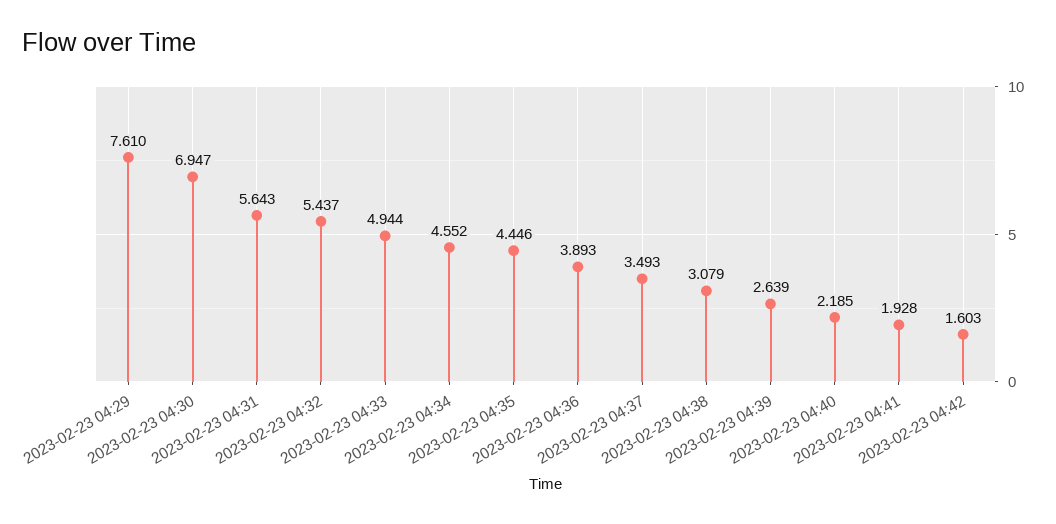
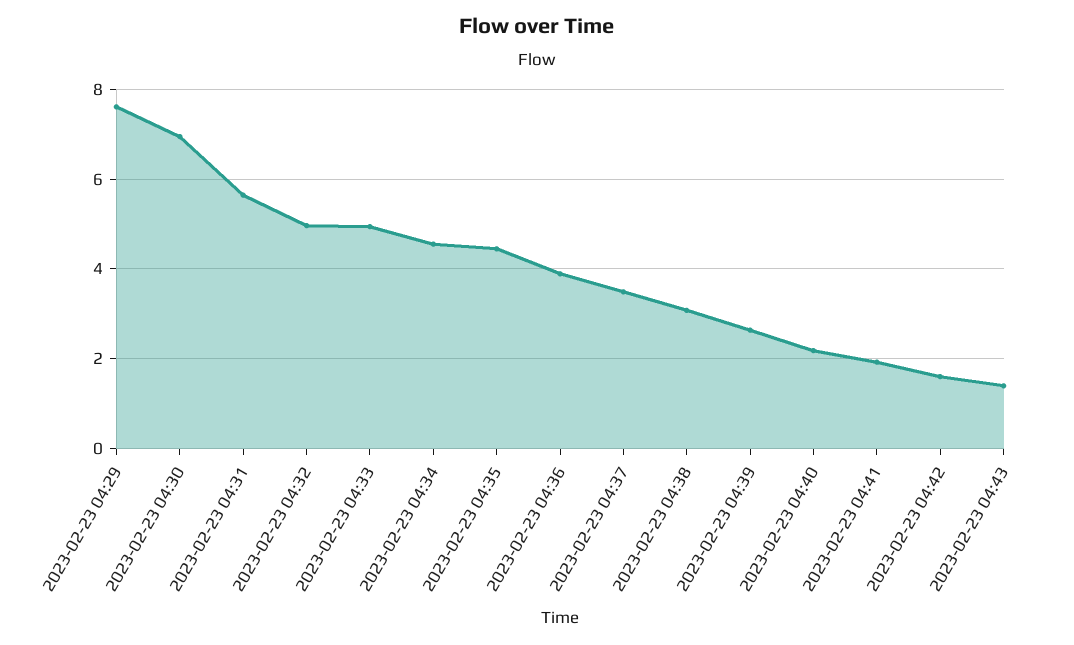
2023-02-23 04:32: 5.437 -> 5
2023-02-23 04:43: none -> 1.4

